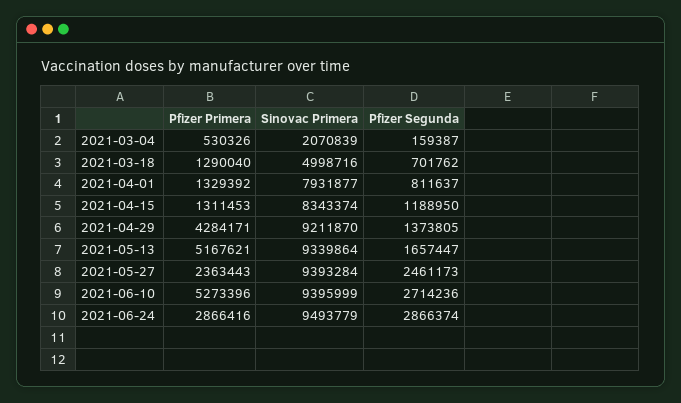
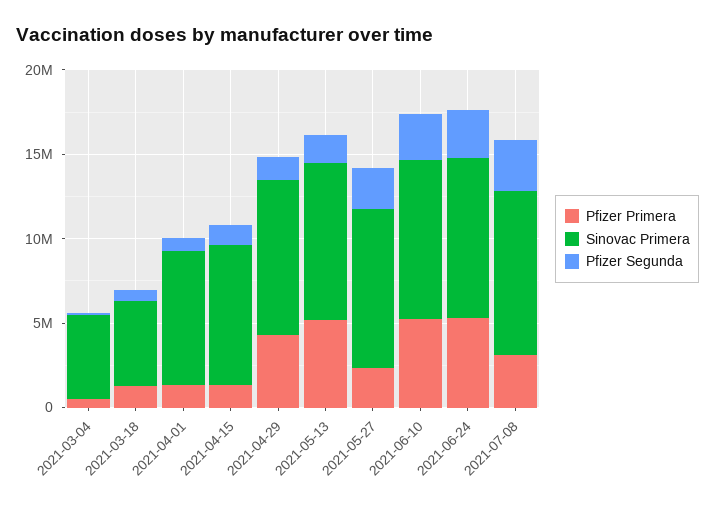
Sinovac Primera, 2021-03-04: 2070839 -> 5000000
Pfizer Primera, 2021-06-24: 2866416 -> 5000000
Pfizer Primera, 2021-07-08: none -> 3000000
Sinovac Primera, 2021-07-08: none -> 10000000
Pfizer Segunda, 2021-07-08: none -> 3000000

